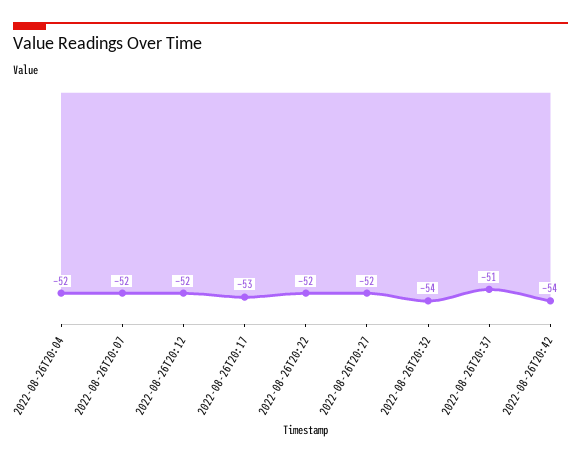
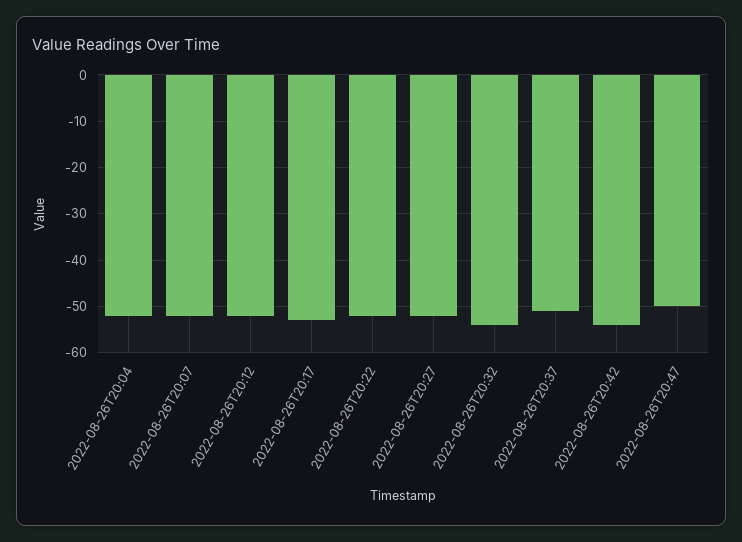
2022-08-26T20:47: none -> -50

